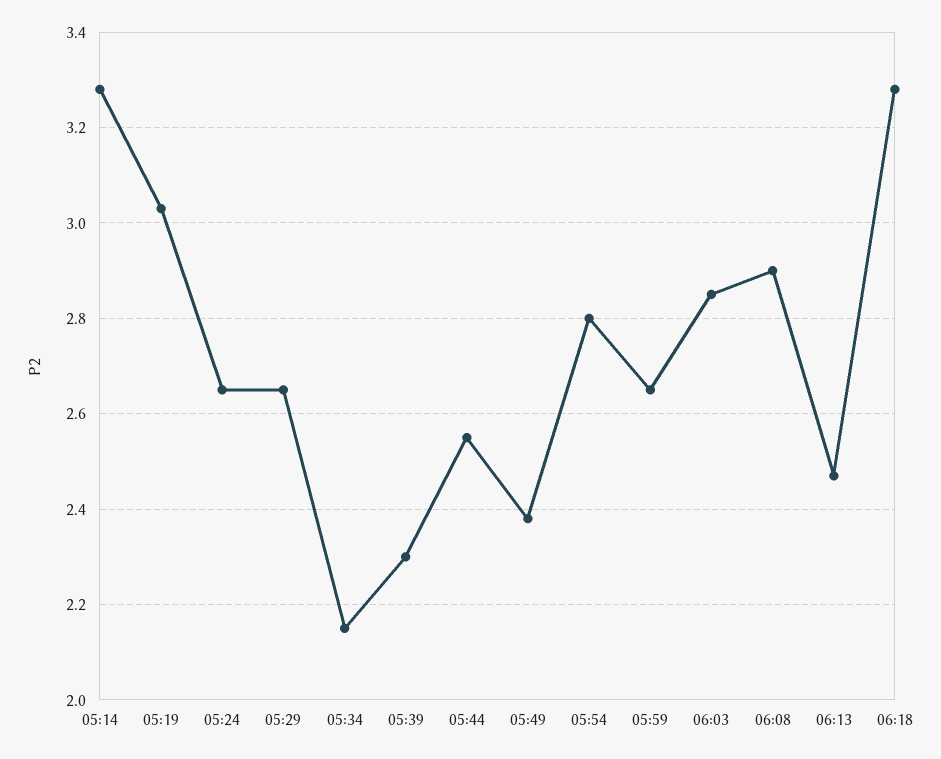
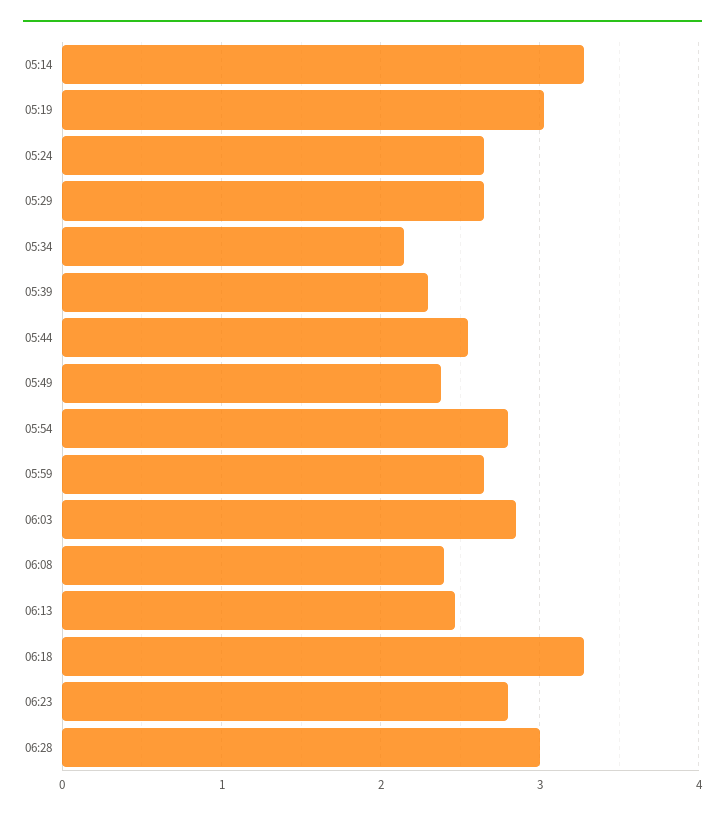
06:08: 2.9 -> 2.4
06:23: none -> 2.8
06:28: none -> 3

